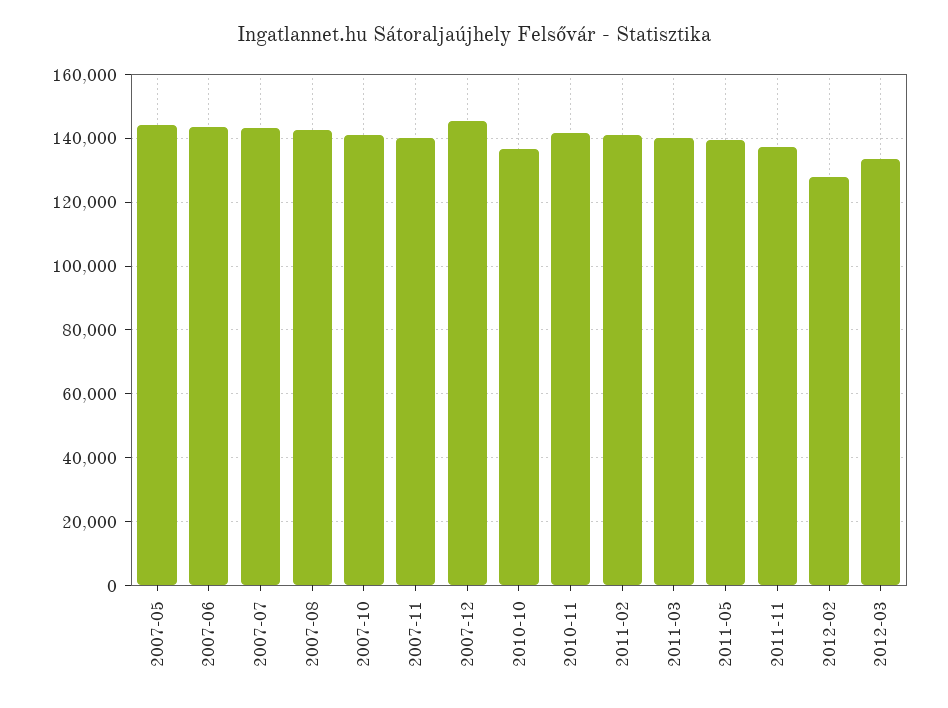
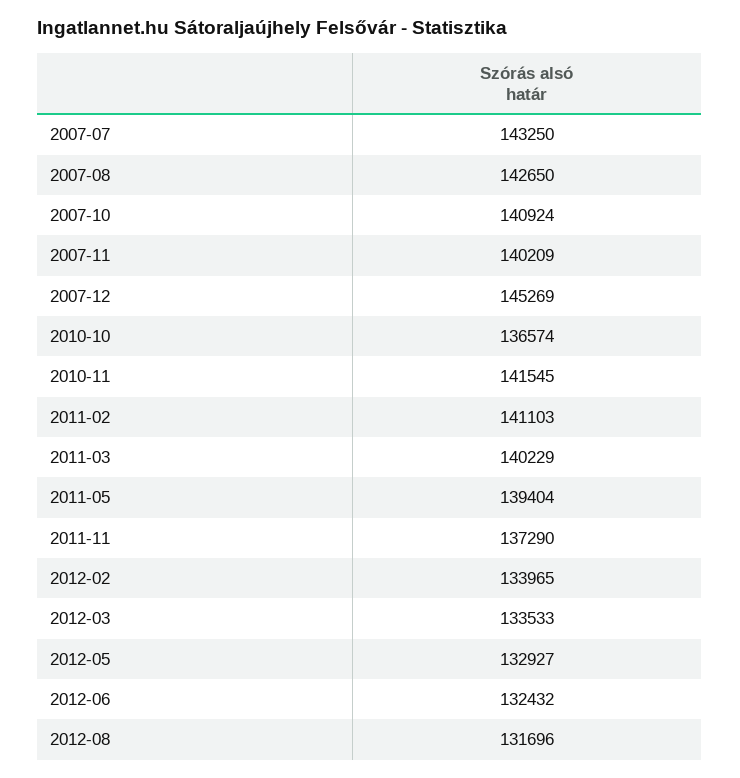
2007-05: 144000 -> none
2007-06: 144000 -> none
2012-02: 128000 -> 133965
2012-05: none -> 132927
2012-06: none -> 132432
2012-08: none -> 131696

